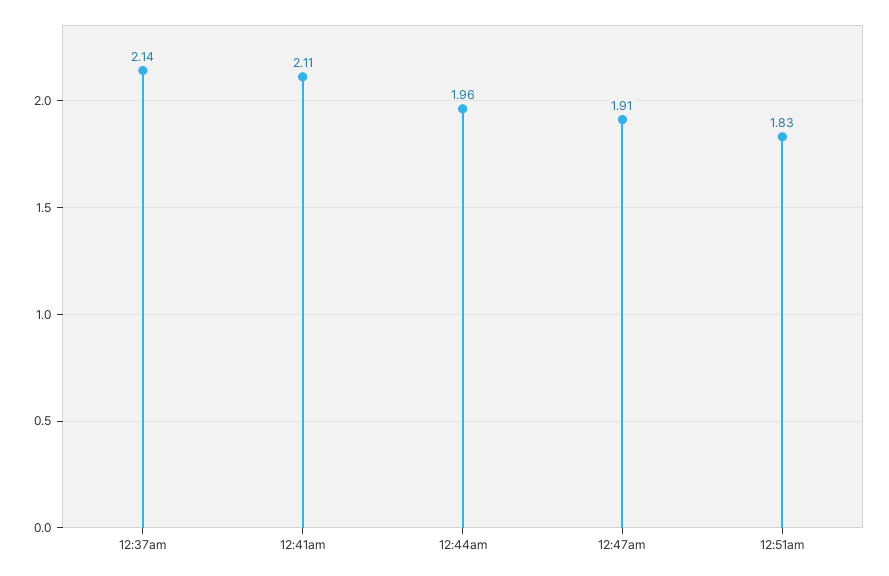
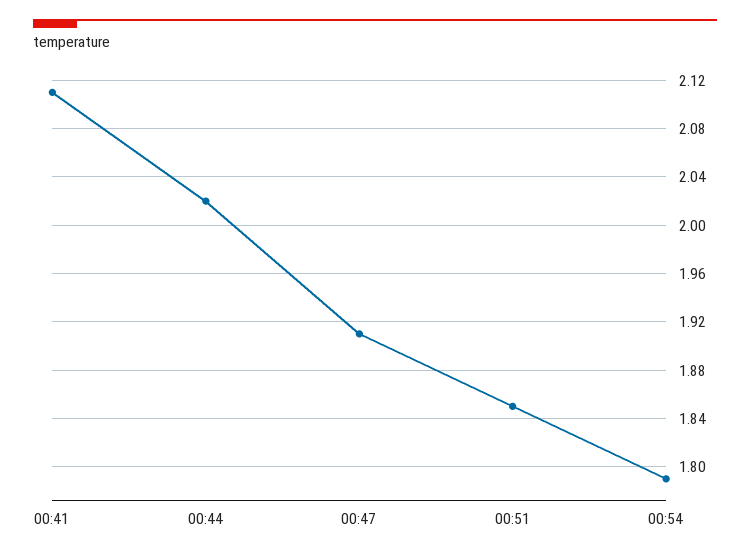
12:37am: 2.14 -> none
12:44am: 1.96 -> 2.02
12:51am: 1.83 -> 1.85
00:54: none -> 1.79

